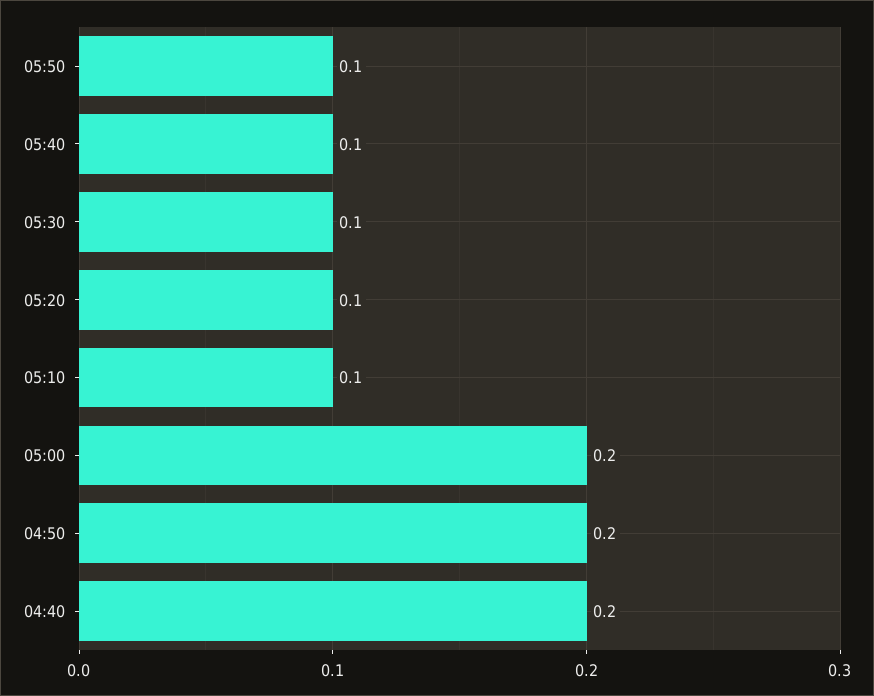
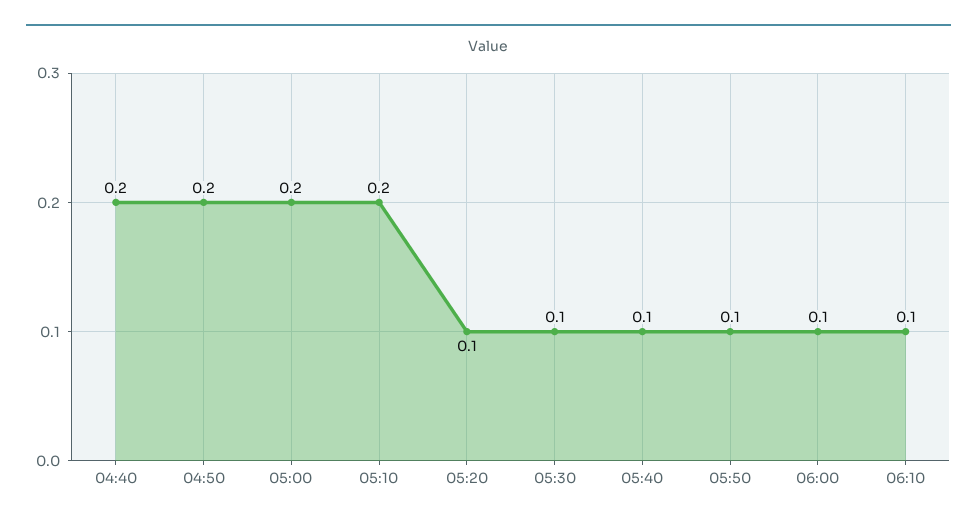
05:10: 0.1 -> 0.2
06:00: none -> 0.1
06:10: none -> 0.1

